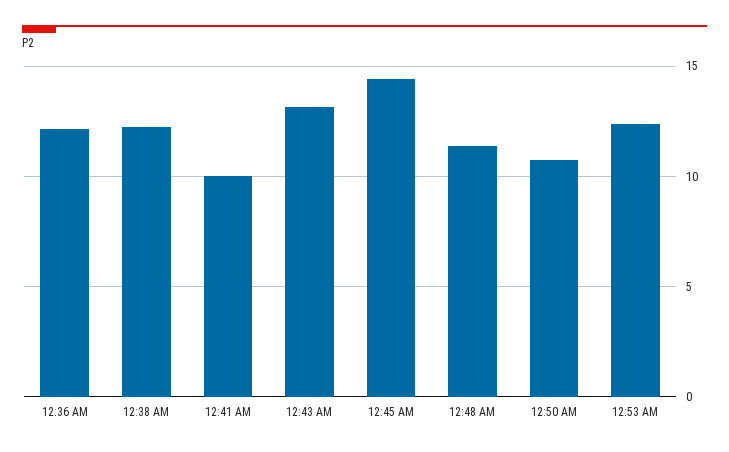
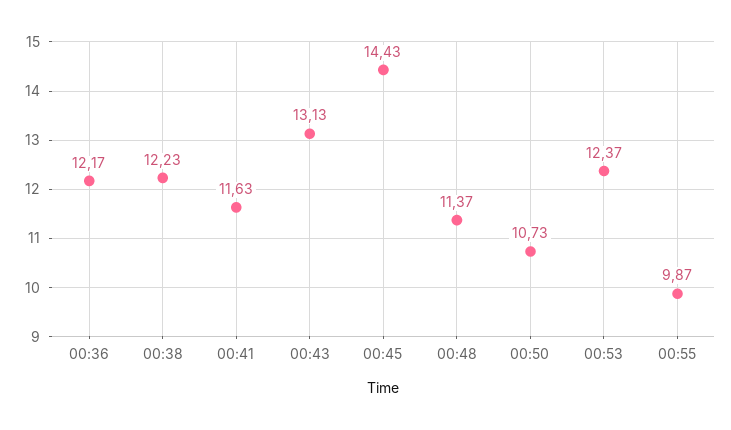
12:41 AM: 10 -> 11.63
00:55: none -> 9.87

